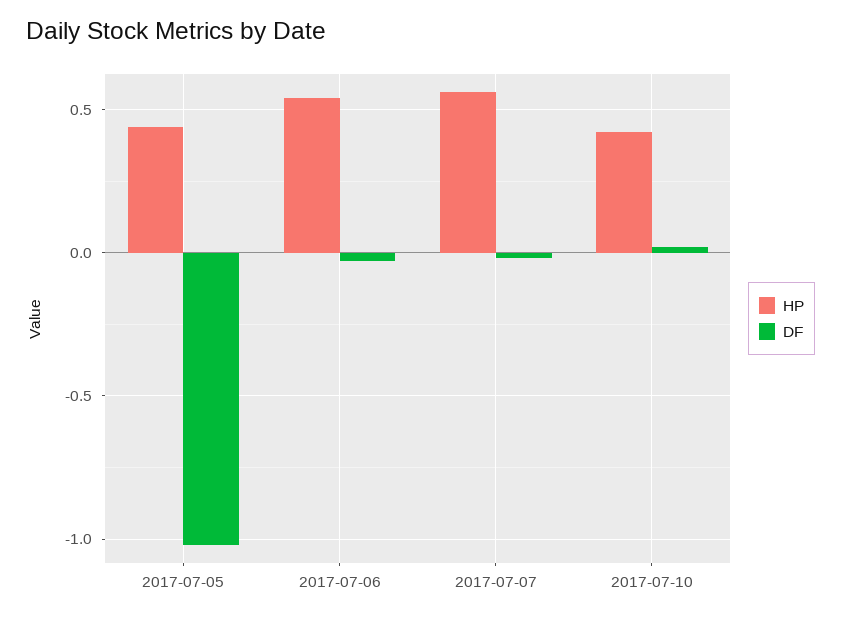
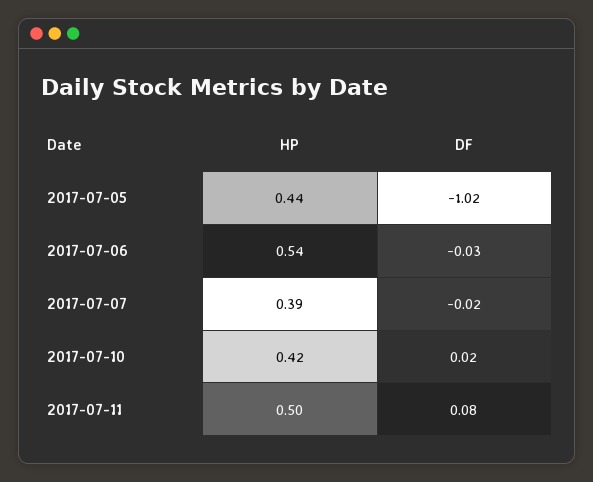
HP, 2017-07-07: 0.55 -> 0.39
HP, 2017-07-11: none -> 0.5
DF, 2017-07-11: none -> 0.08

